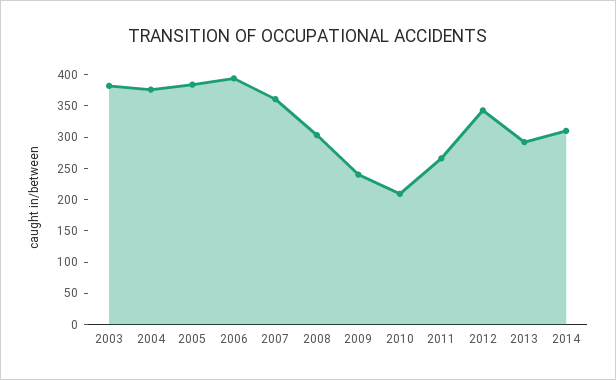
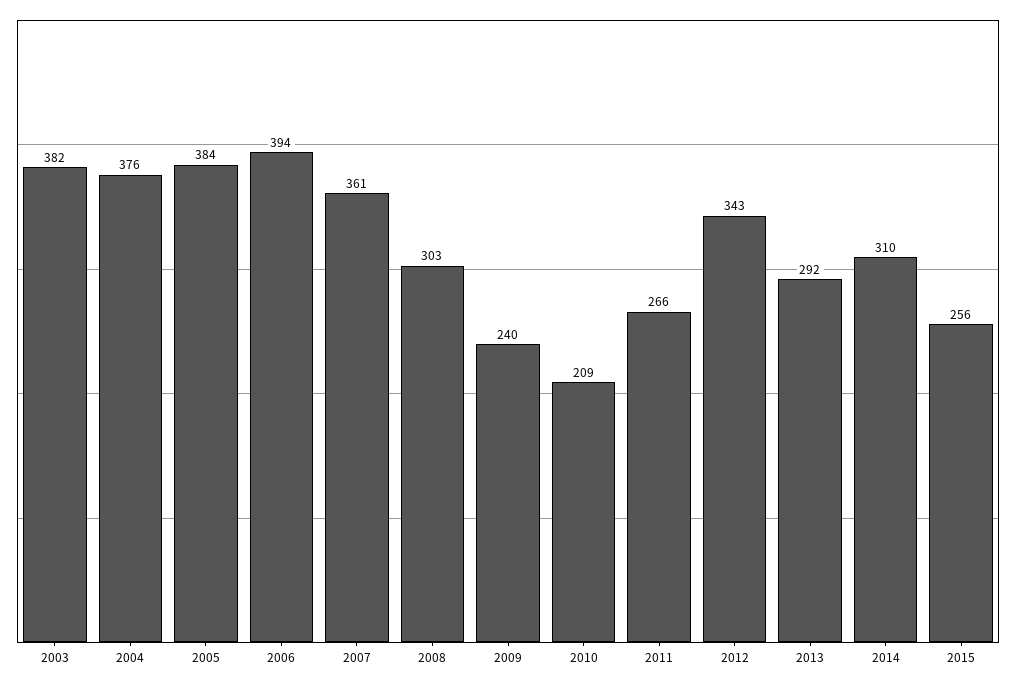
2015: none -> 256

